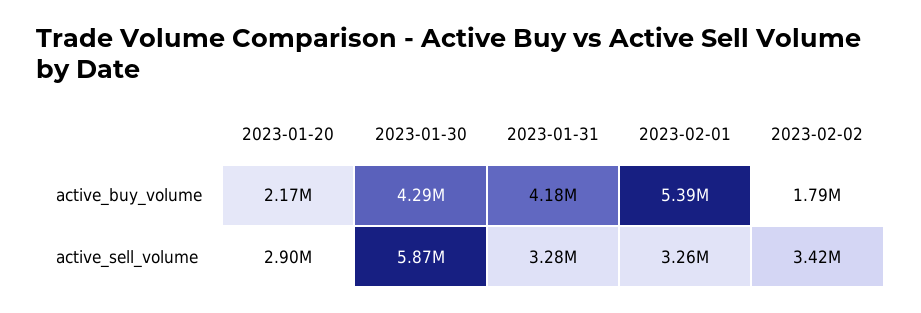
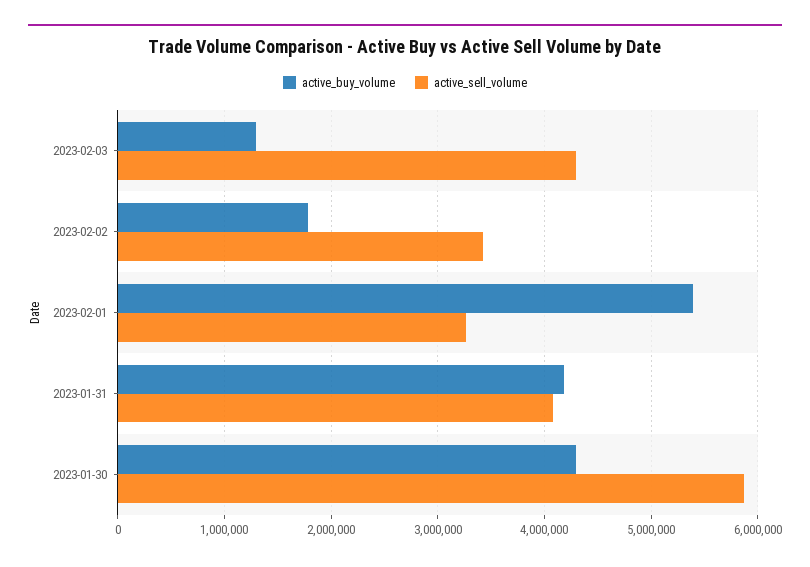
active_buy_volume, 2023-01-20: 2170000 -> none
active_sell_volume, 2023-01-20: 2900000 -> none
active_sell_volume, 2023-01-31: 3280000 -> 4100000
active_buy_volume, 2023-02-03: none -> 1300000
active_sell_volume, 2023-02-03: none -> 4300000

